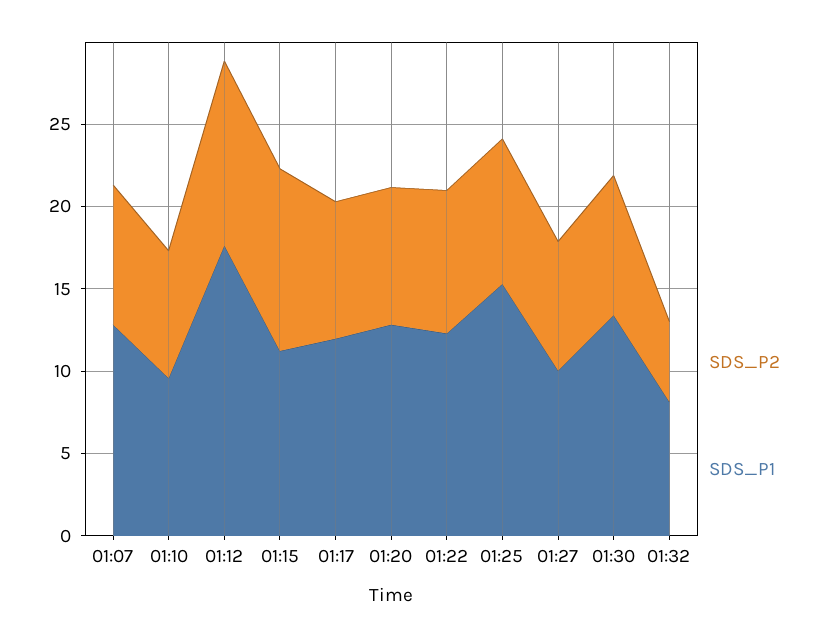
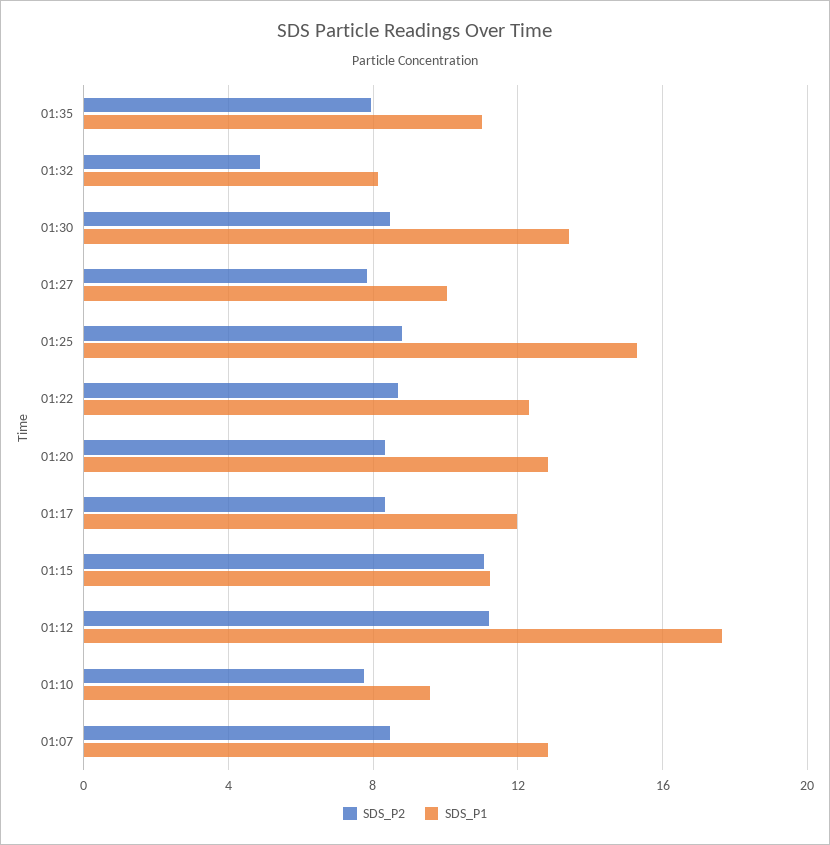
SDS_P2, 01:35: none -> 8
SDS_P1, 01:35: none -> 11

